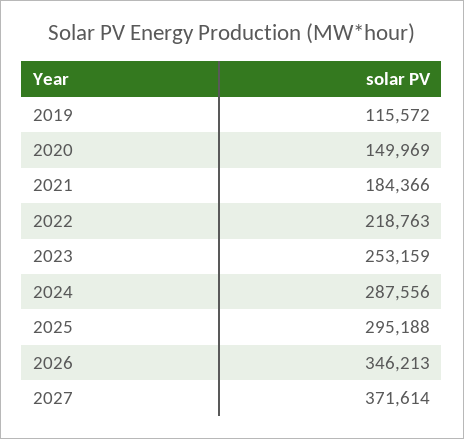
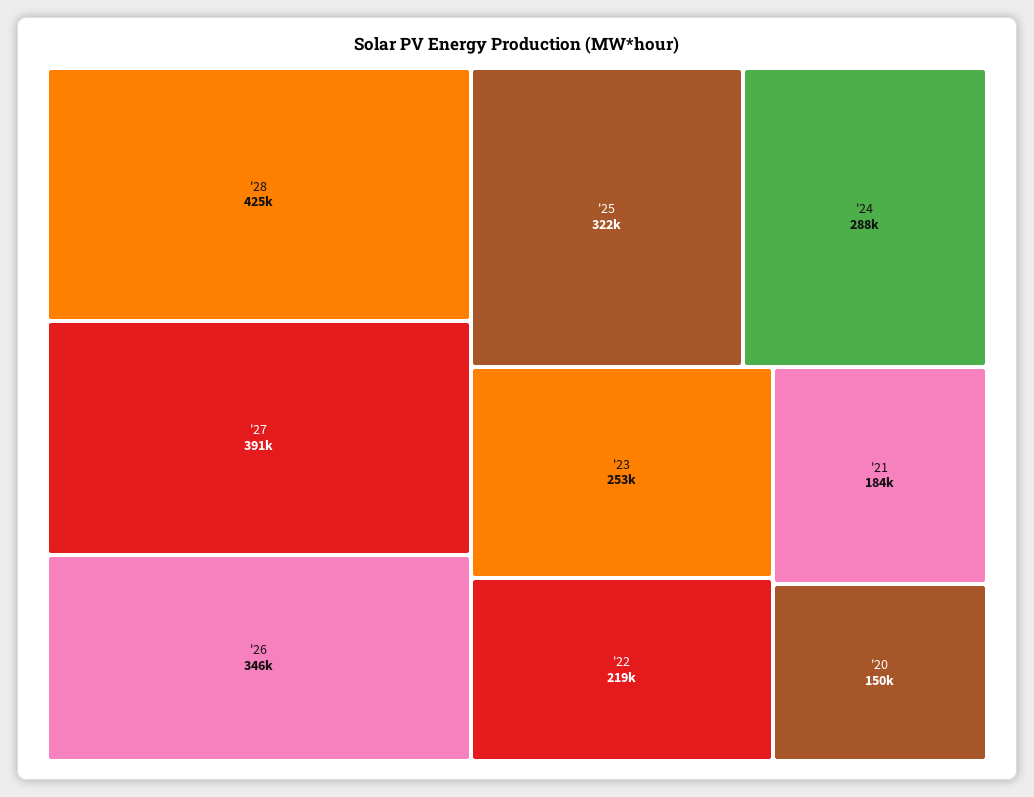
2019: 115572 -> none
2025: 295188 -> 322000
2027: 371614 -> 391000
'28: none -> 425000

